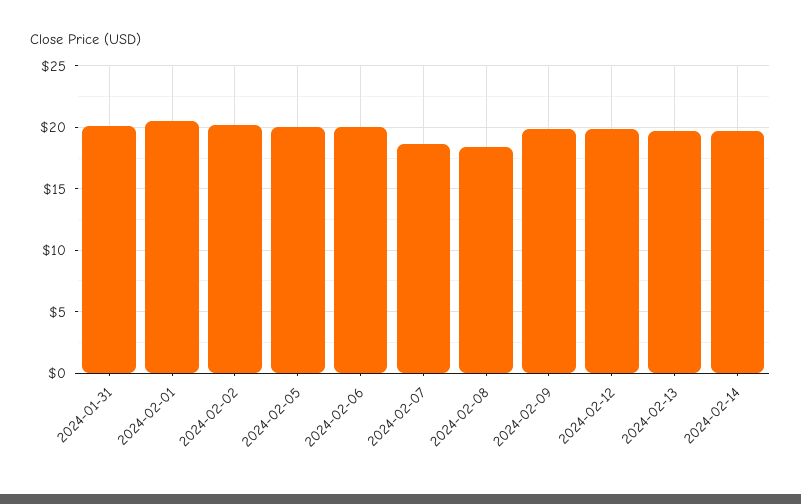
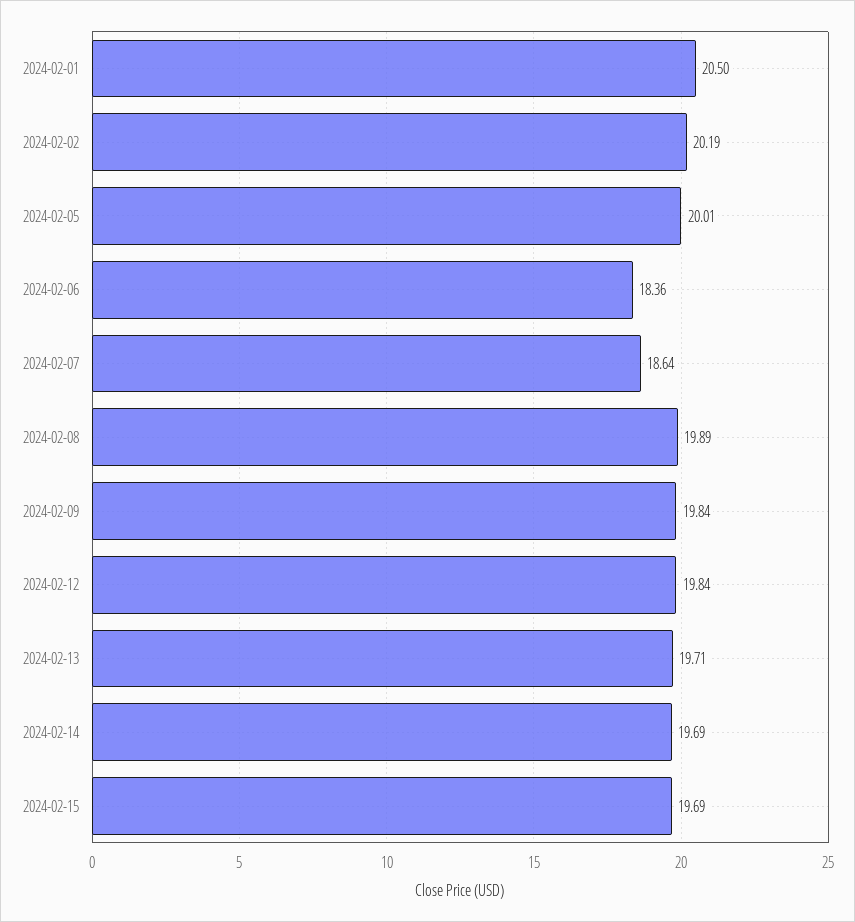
2024-01-31: 20 -> none
2024-02-06: 20 -> 18.36
2024-02-08: 18.5 -> 19.89
2024-02-15: none -> 19.69

